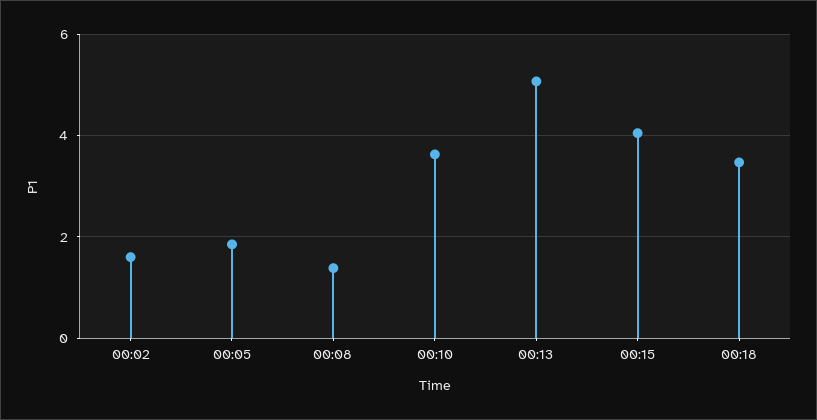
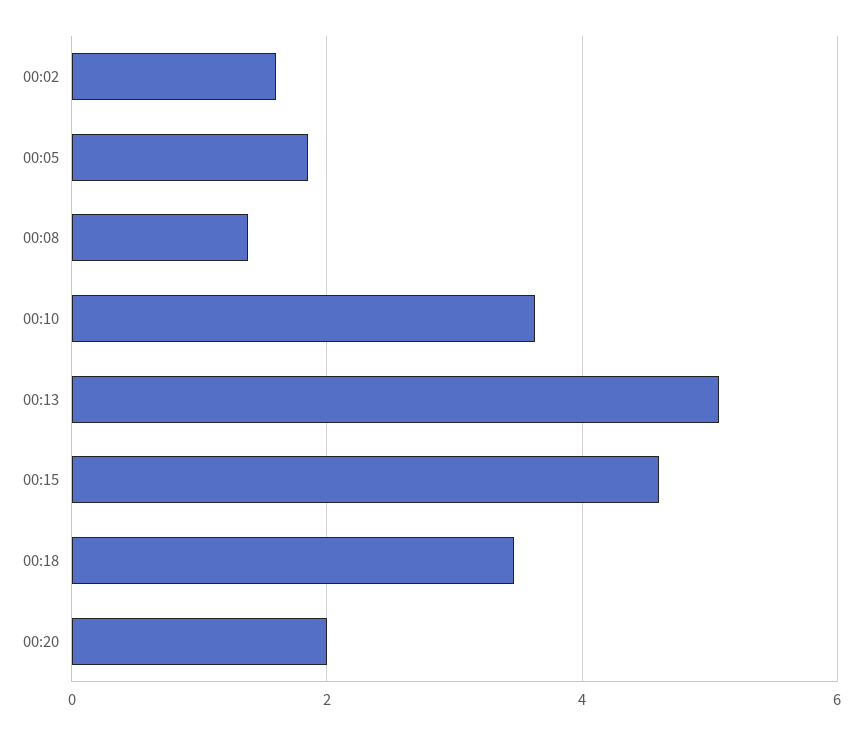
00:15: 4 -> 4.6
00:20: none -> 2

